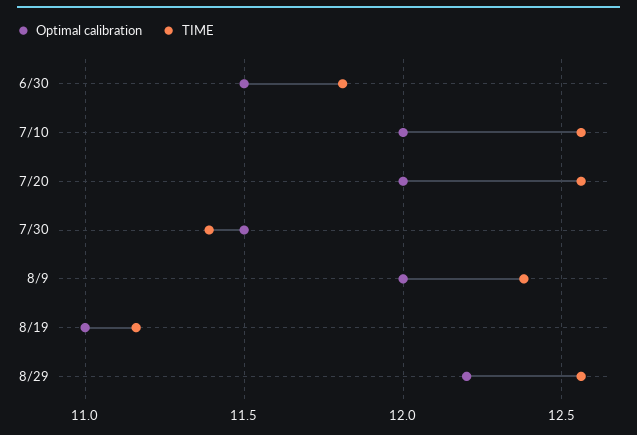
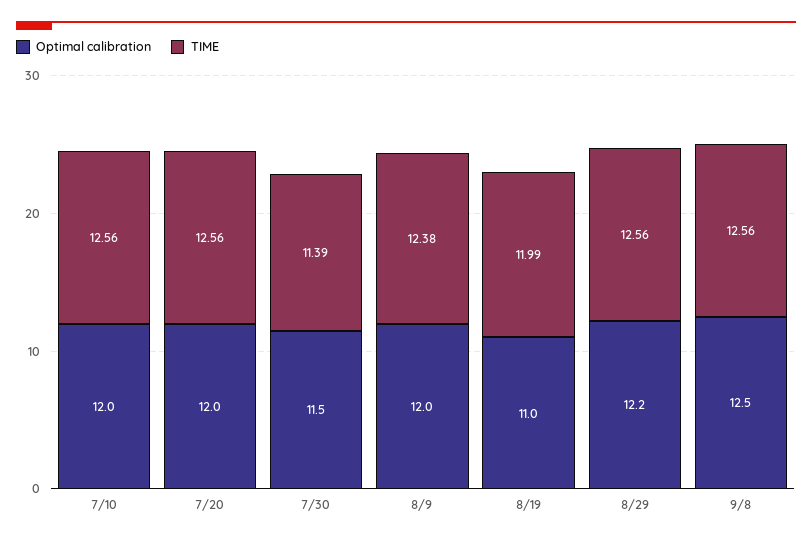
Optimal calibration, 6/30: 11.5 -> none
TIME, 6/30: 11.8 -> none
TIME, 8/19: 11.15 -> 11.99
Optimal calibration, 9/8: none -> 12.5
TIME, 9/8: none -> 12.56

